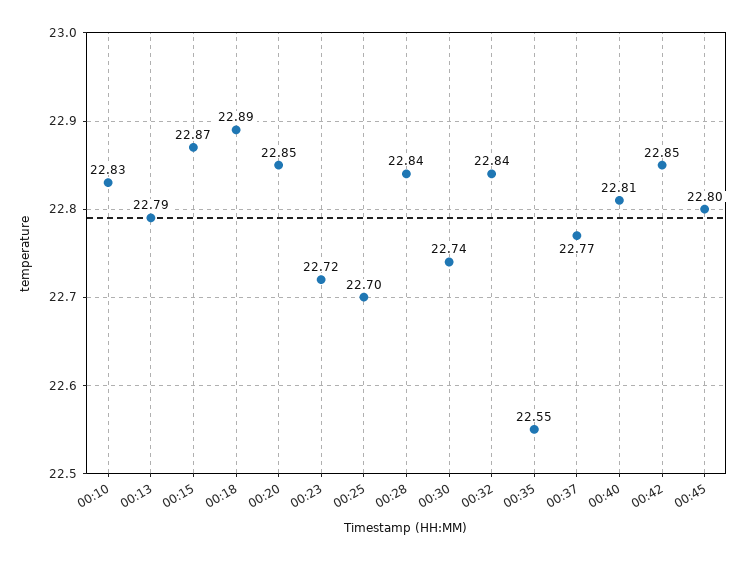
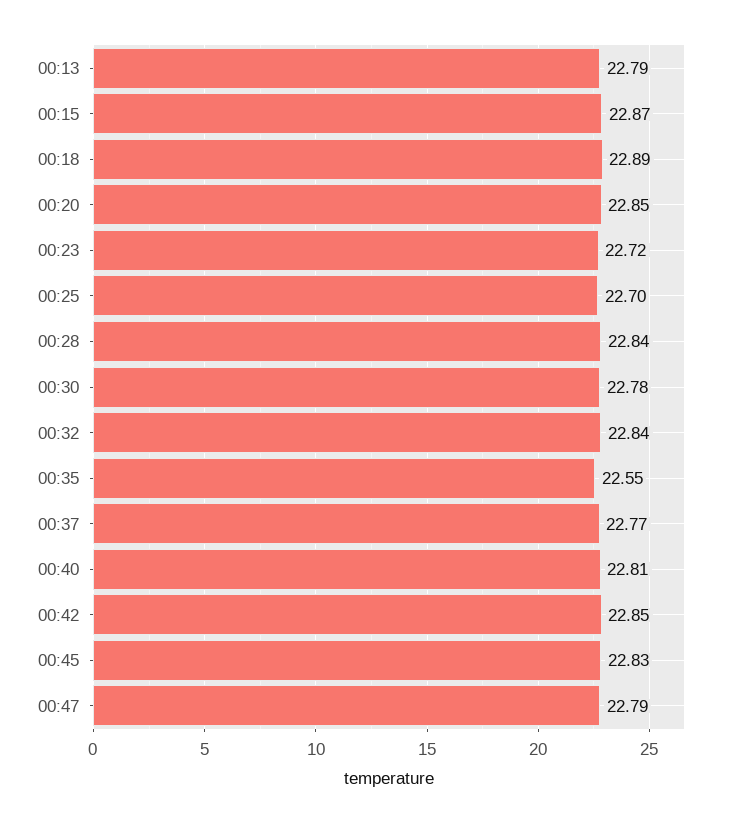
00:10: 22.83 -> none
00:30: 22.74 -> 22.78
00:45: 22.8 -> 22.83
00:47: none -> 22.79

